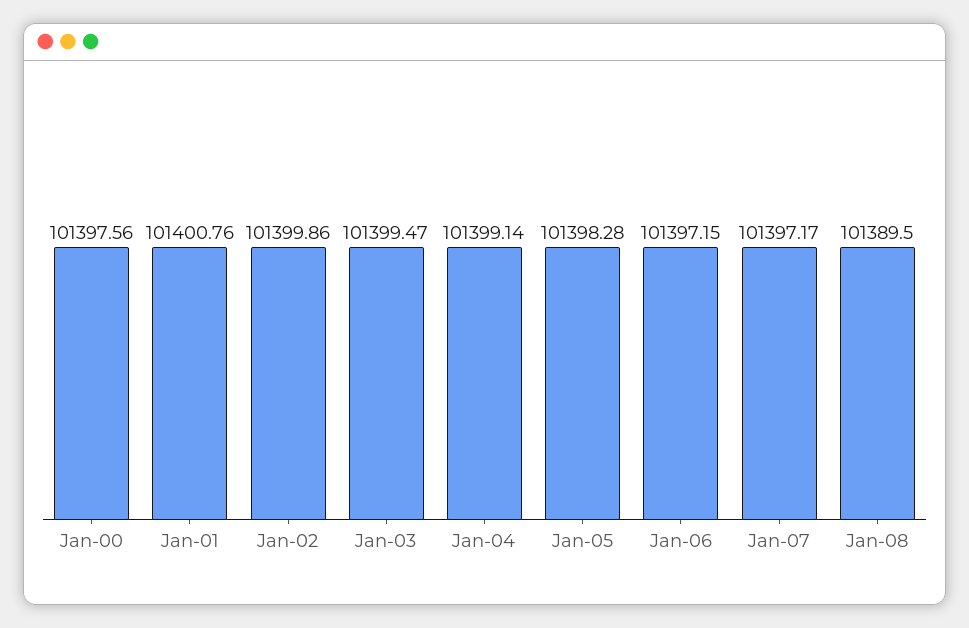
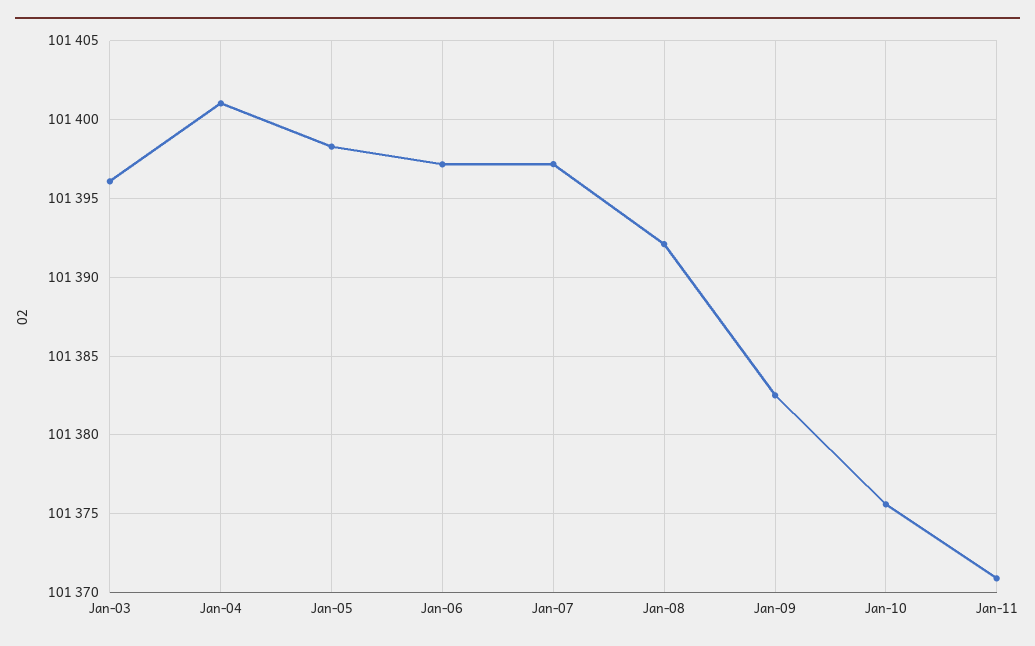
Jan-00: 101397.56 -> none
Jan-01: 101400.76 -> none
Jan-02: 101399.86 -> none
Jan-03: 101399.47 -> 101396
Jan-04: 101399.14 -> 101401
Jan-08: 101389.5 -> 101392
Jan-09: none -> 101382.5
Jan-10: none -> 101375.5
Jan-11: none -> 101371

